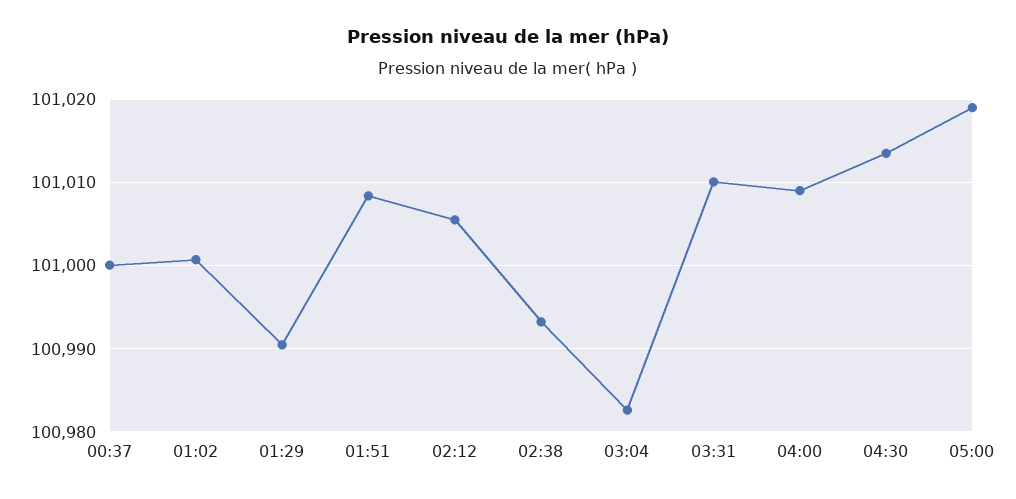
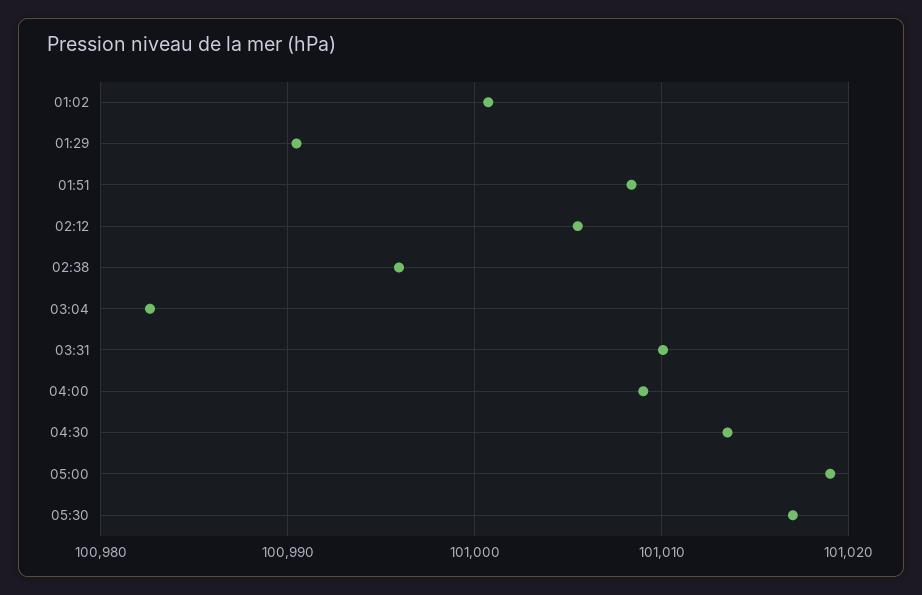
00:37: 101000 -> none
02:38: 100993 -> 100996
05:30: none -> 101017

